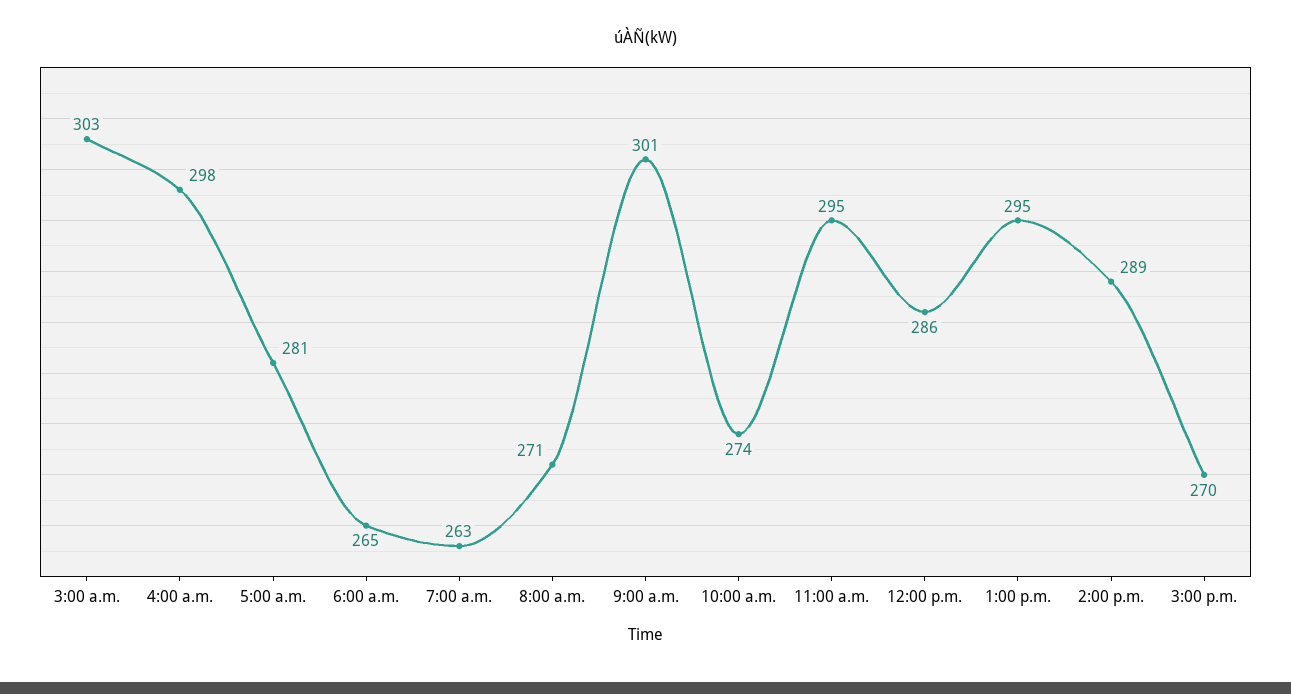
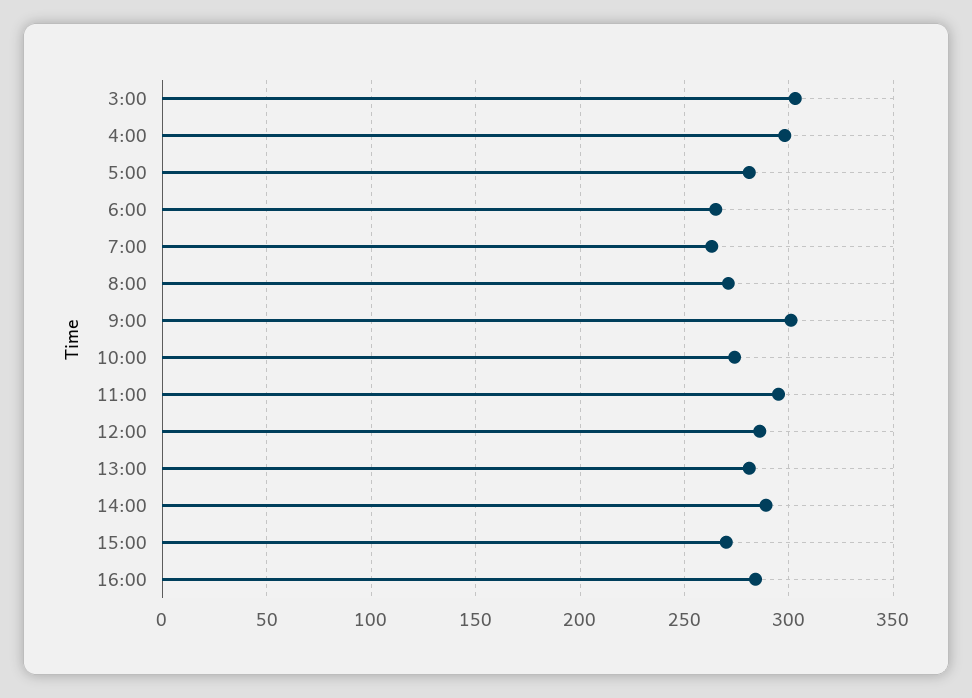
1:00 p.m.: 295 -> 280
16:00: none -> 285

